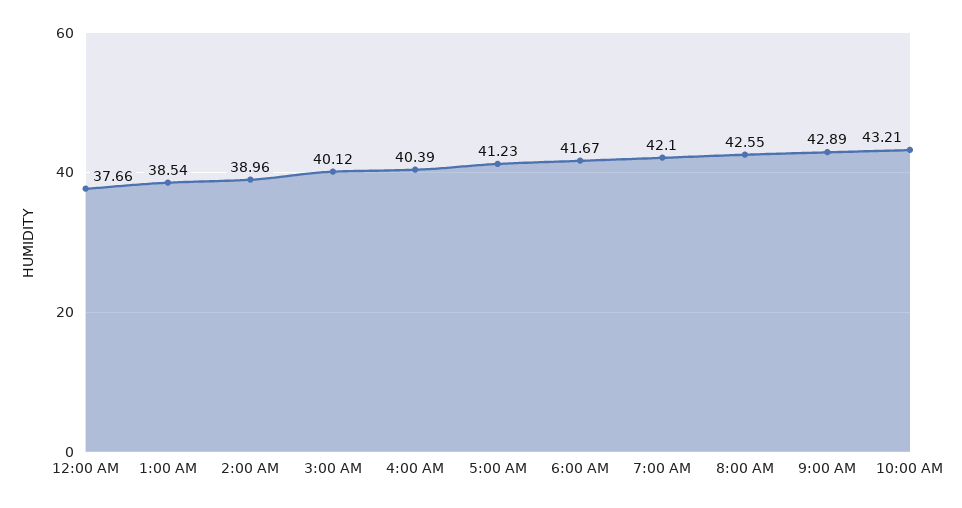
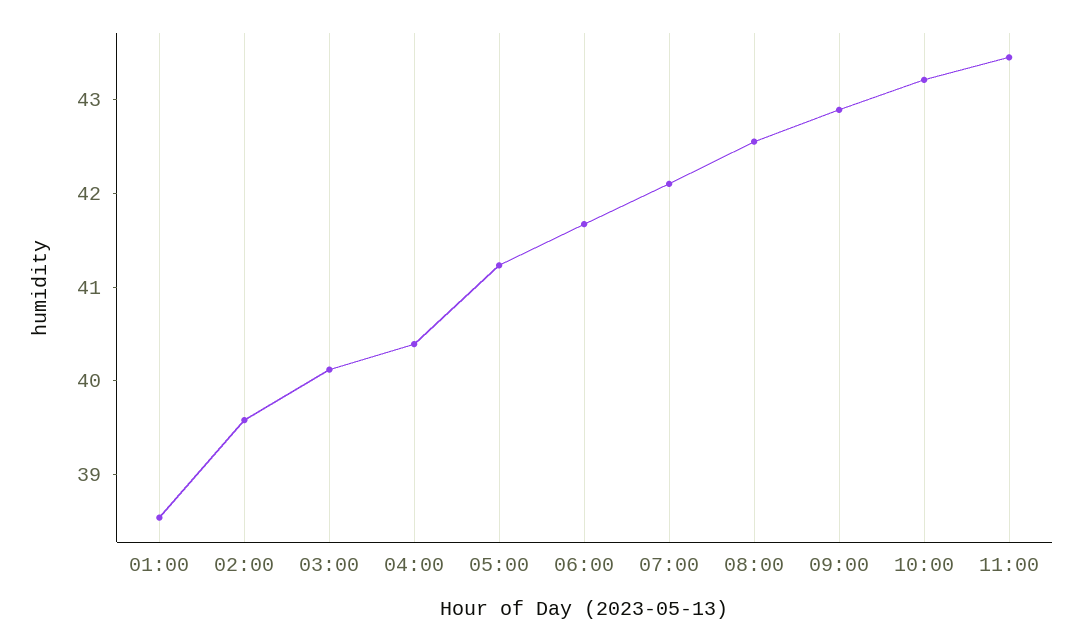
12:00 AM: 37.66 -> none
2:00 AM: 38.96 -> 39.6
11:00: none -> 43.4

